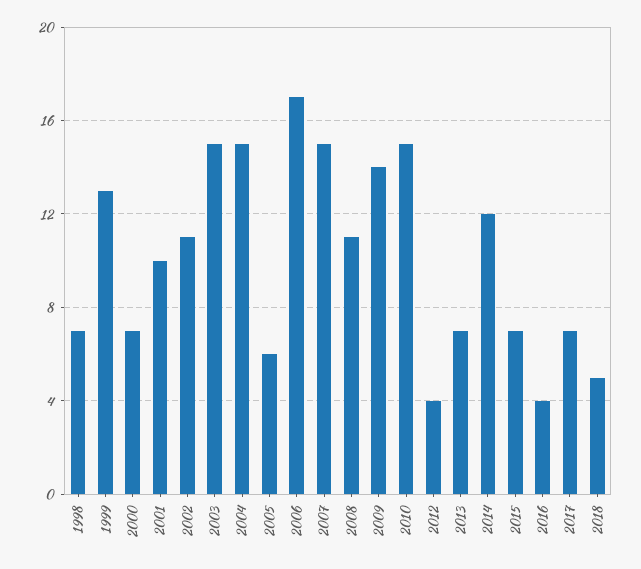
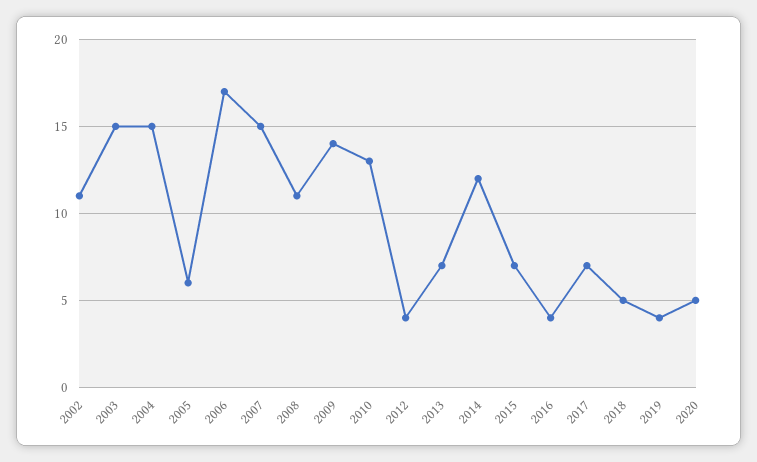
1998: 7 -> none
1999: 13 -> none
2000: 7 -> none
2001: 10 -> none
2010: 15 -> 13
2019: none -> 4
2020: none -> 5

